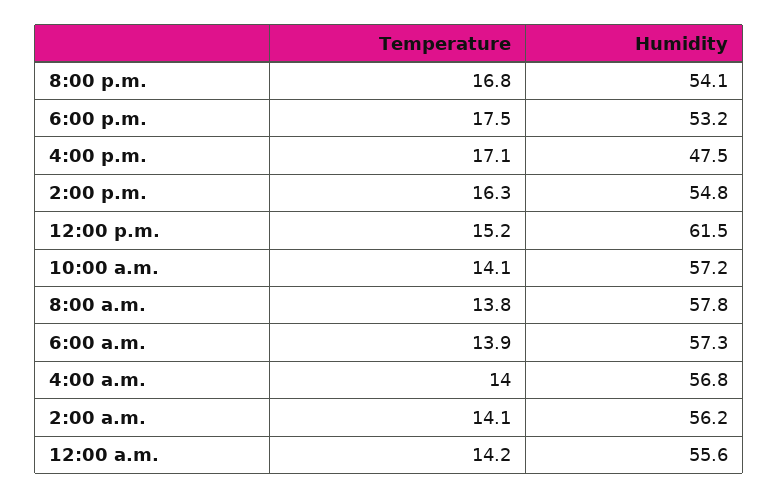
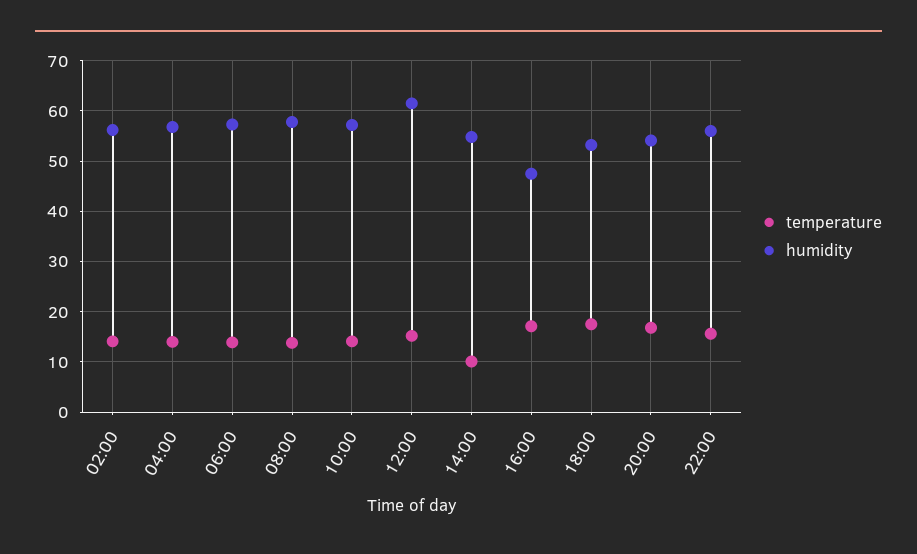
Temperature, 2:00 p.m.: 16.3 -> 10
Temperature, 12:00 a.m.: 14.2 -> none
Humidity, 12:00 a.m.: 55.6 -> none
Temperature, 22:00: none -> 16
Humidity, 22:00: none -> 56

